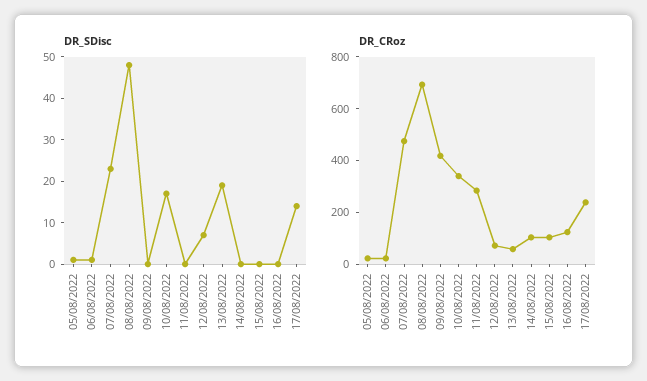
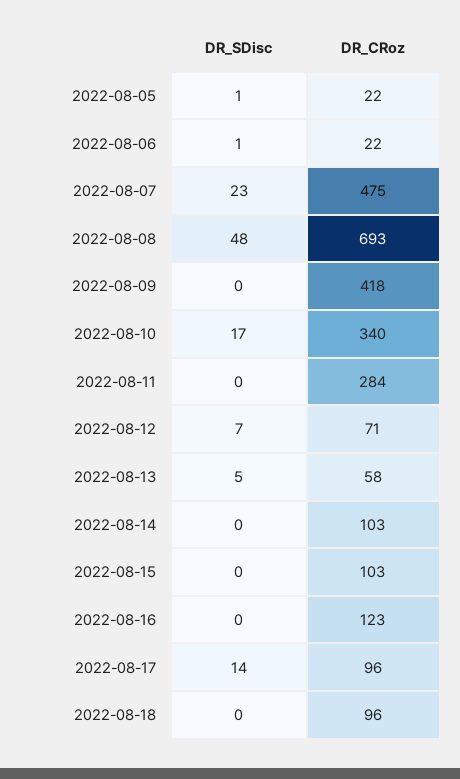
DR_SDisc, 13/08/2022: 20 -> 5
DR_CRoz, 17/08/2022: 250 -> 96
DR_SDisc, 2022-08-18: none -> 0
DR_CRoz, 2022-08-18: none -> 96

